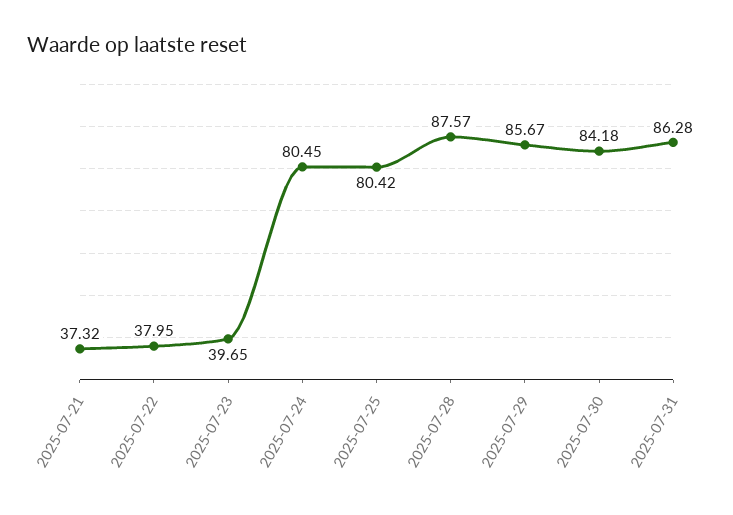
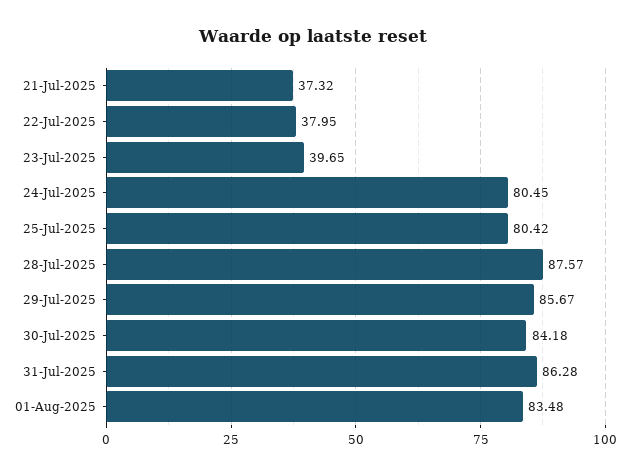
01-Aug-2025: none -> 83.48

